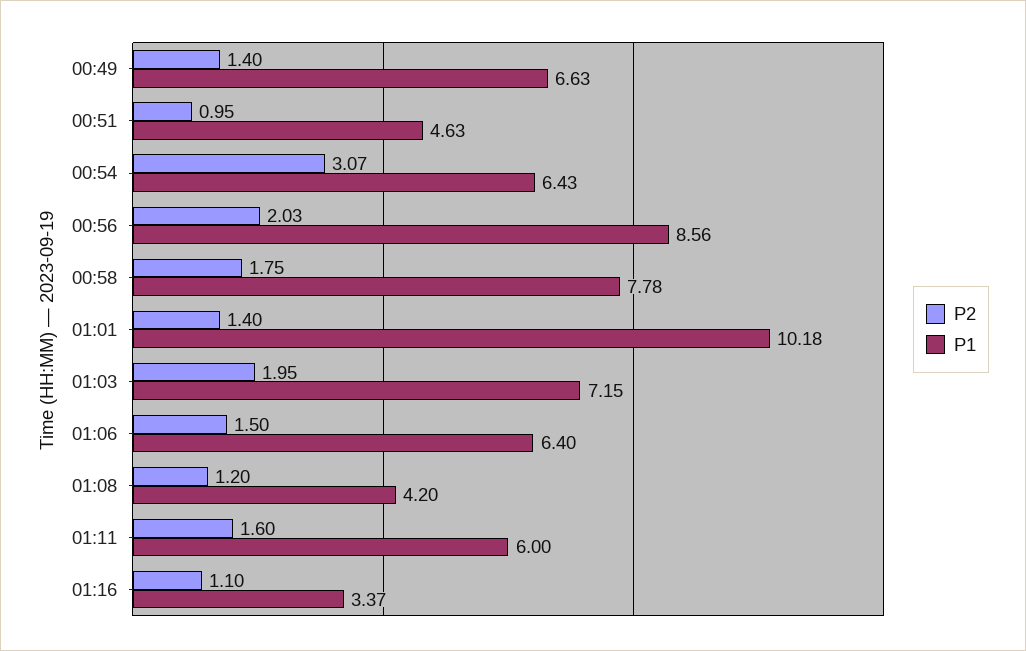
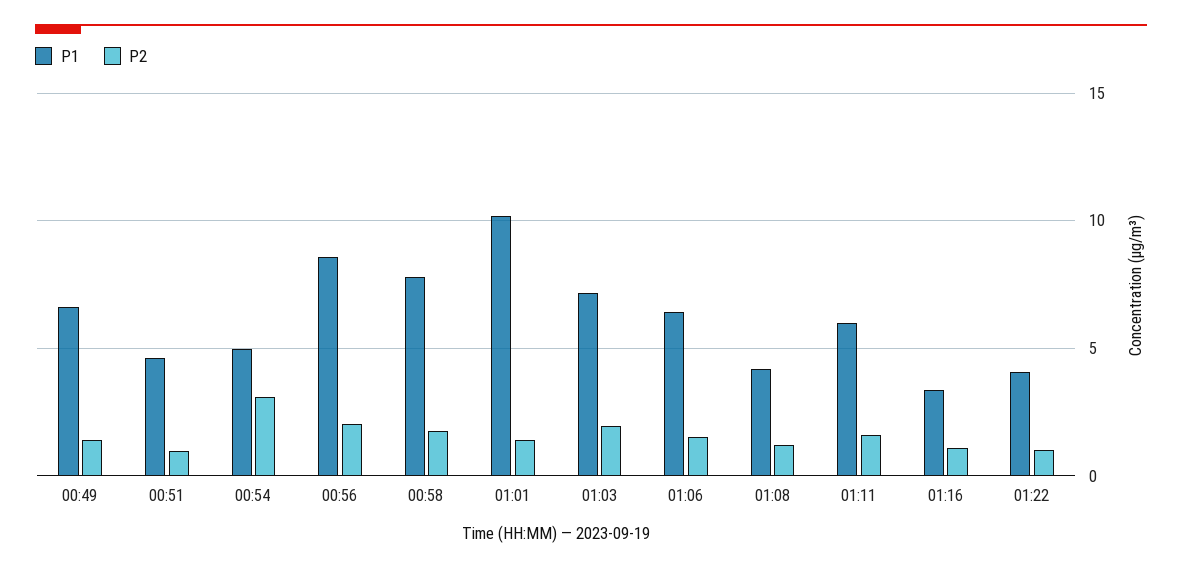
P1, 00:54: 6.43 -> 5
P1, 01:22: none -> 4
P2, 01:22: none -> 1

